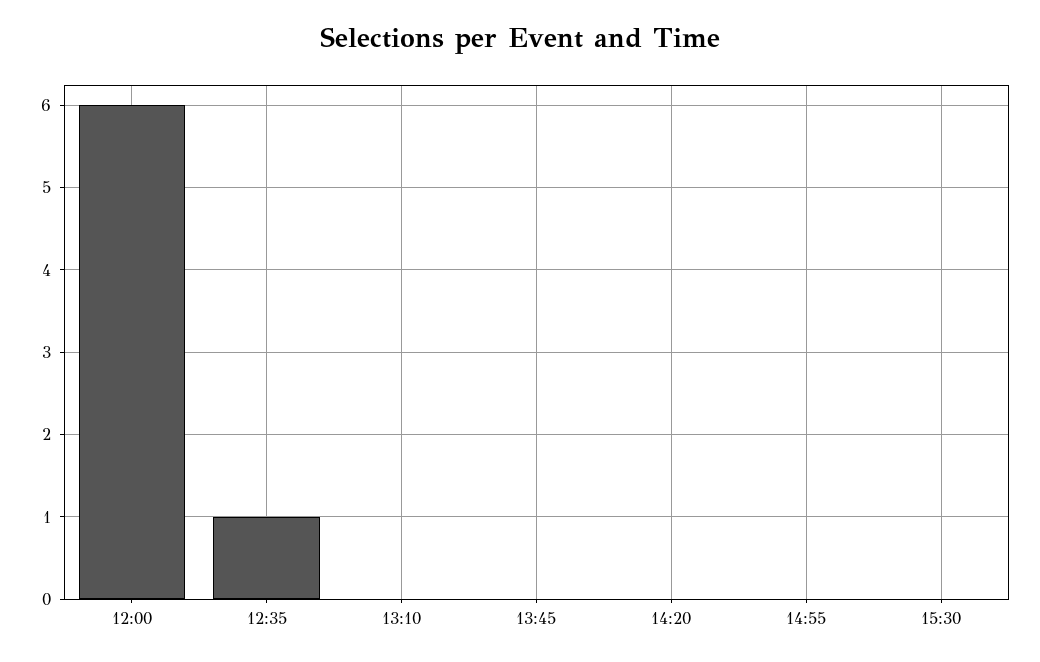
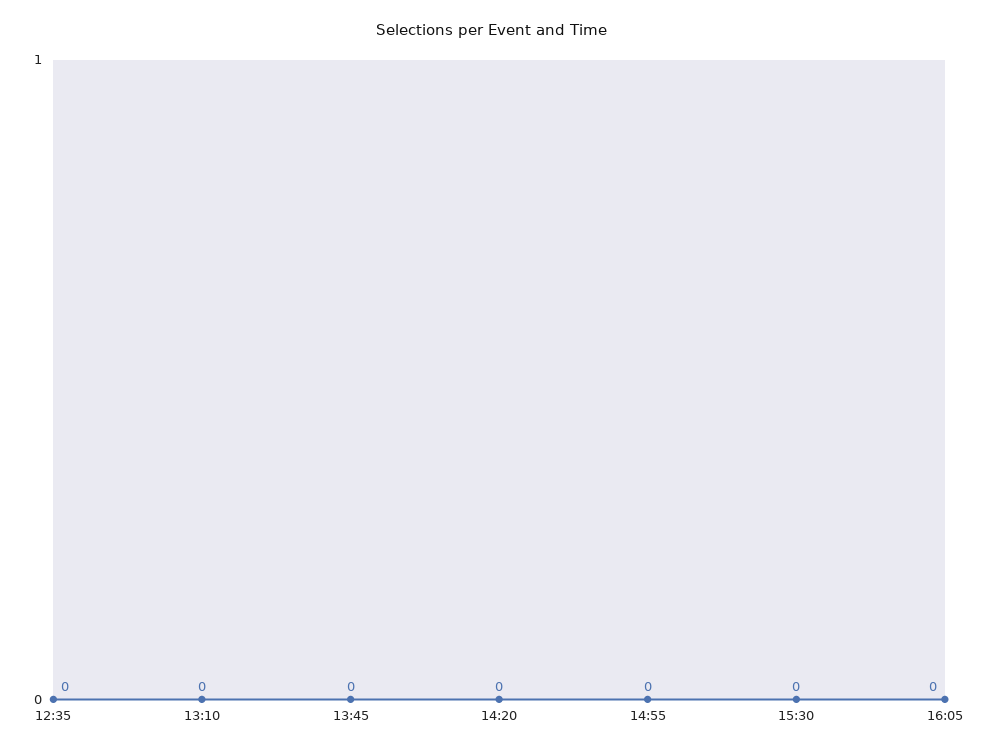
12:00: 6 -> none
12:35: 1 -> 0
16:05: none -> 0

